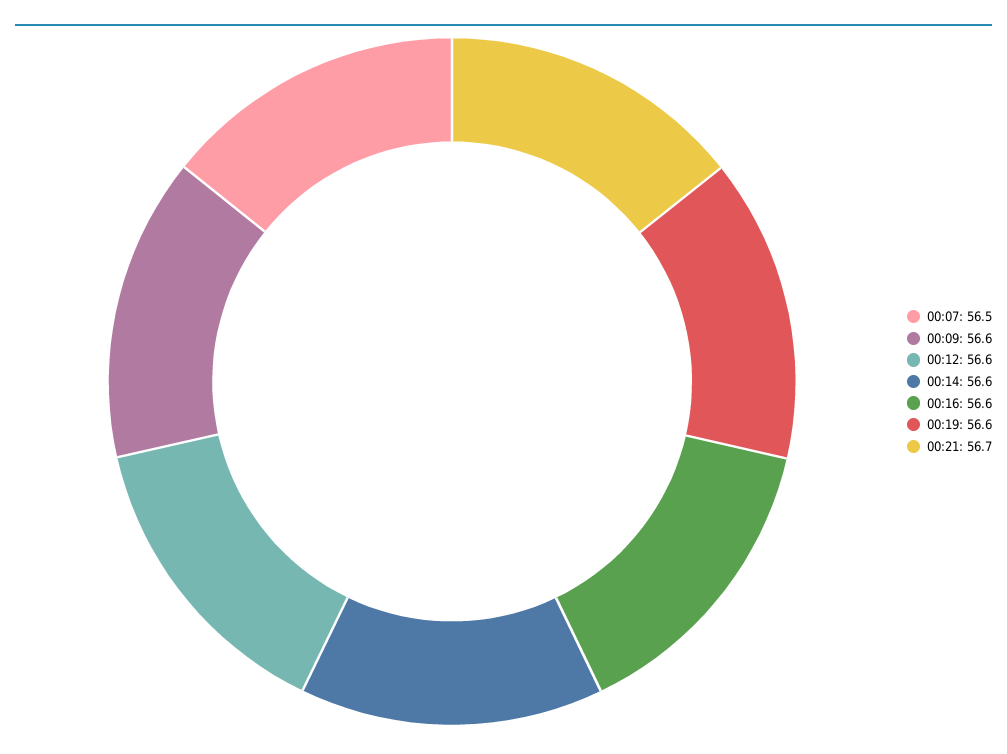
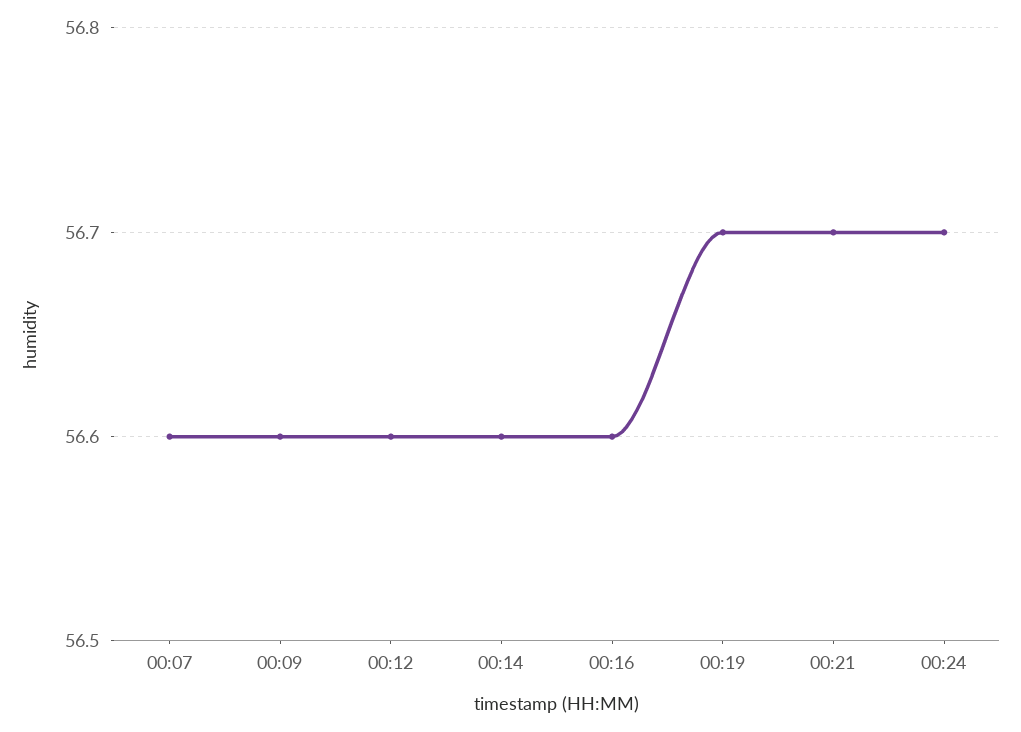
00:07: 56.5 -> 56.6
00:19: 56.6 -> 56.7
00:24: none -> 56.7

